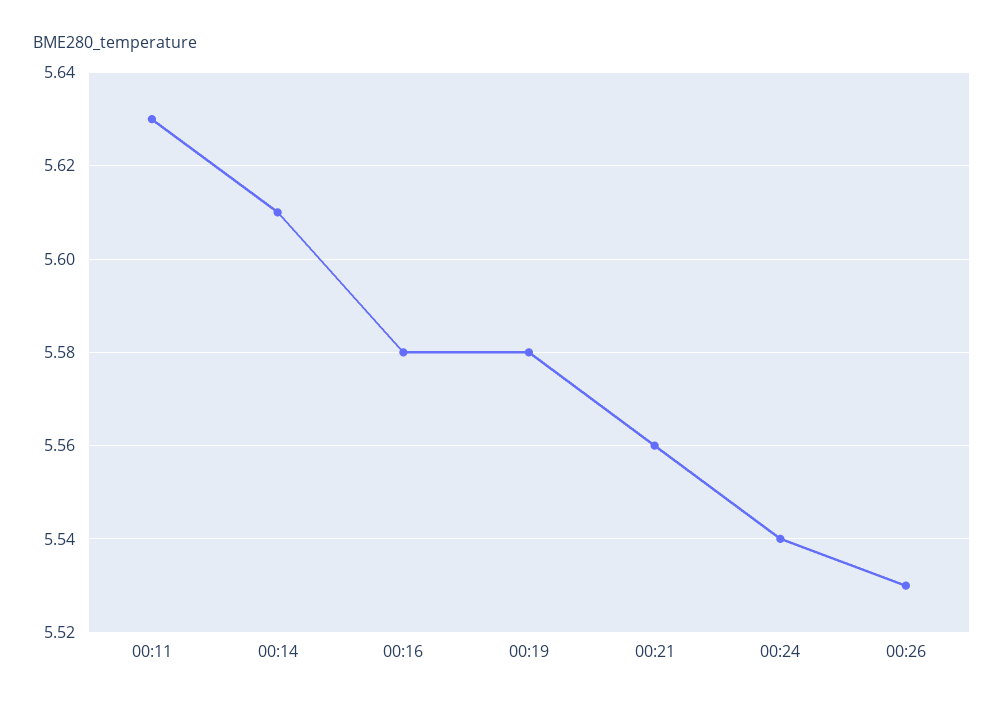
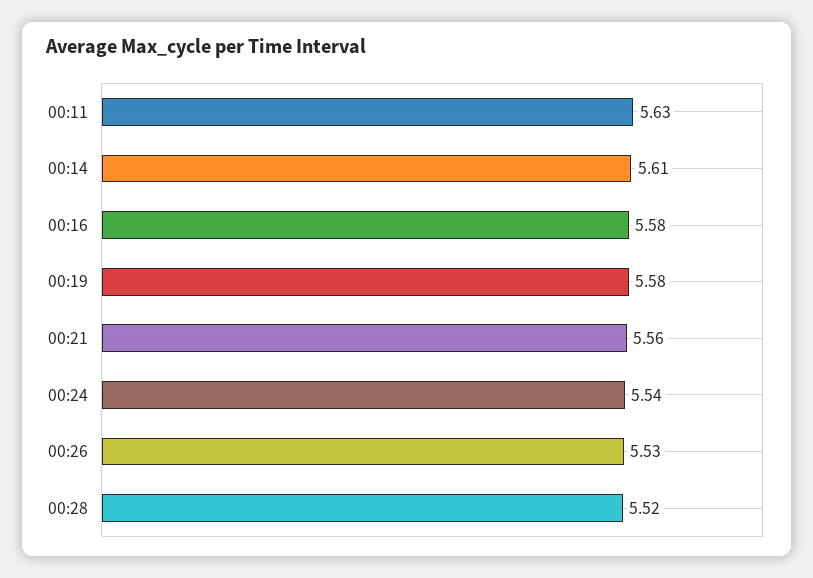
00:28: none -> 5.52

